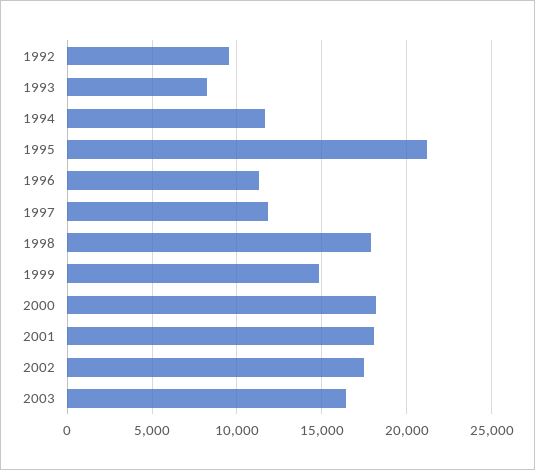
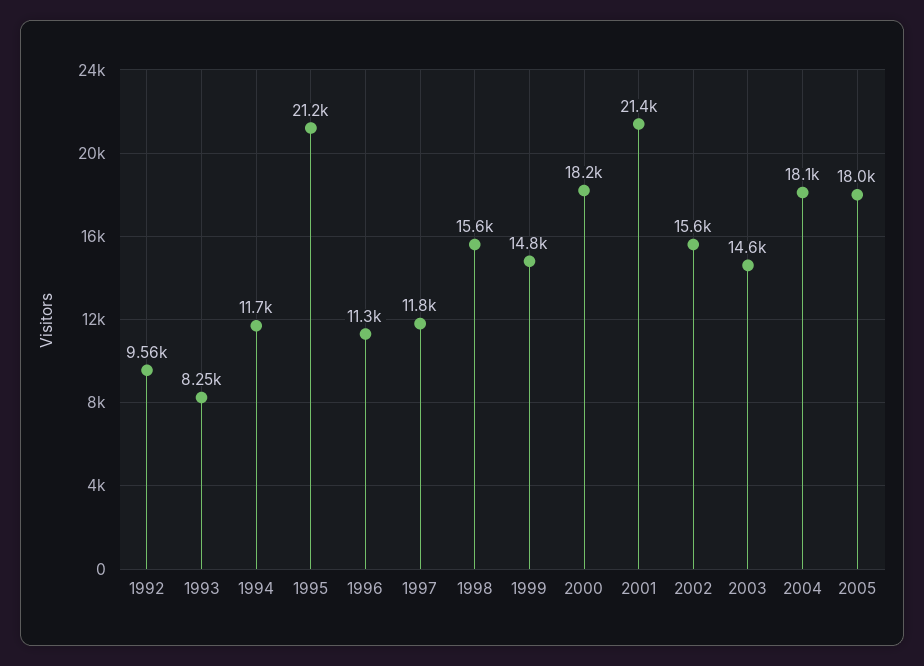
1998: 18000 -> 15600
2001: 18000 -> 21400
2002: 17500 -> 15600
2003: 16500 -> 14600
2004: none -> 18100
2005: none -> 18000

